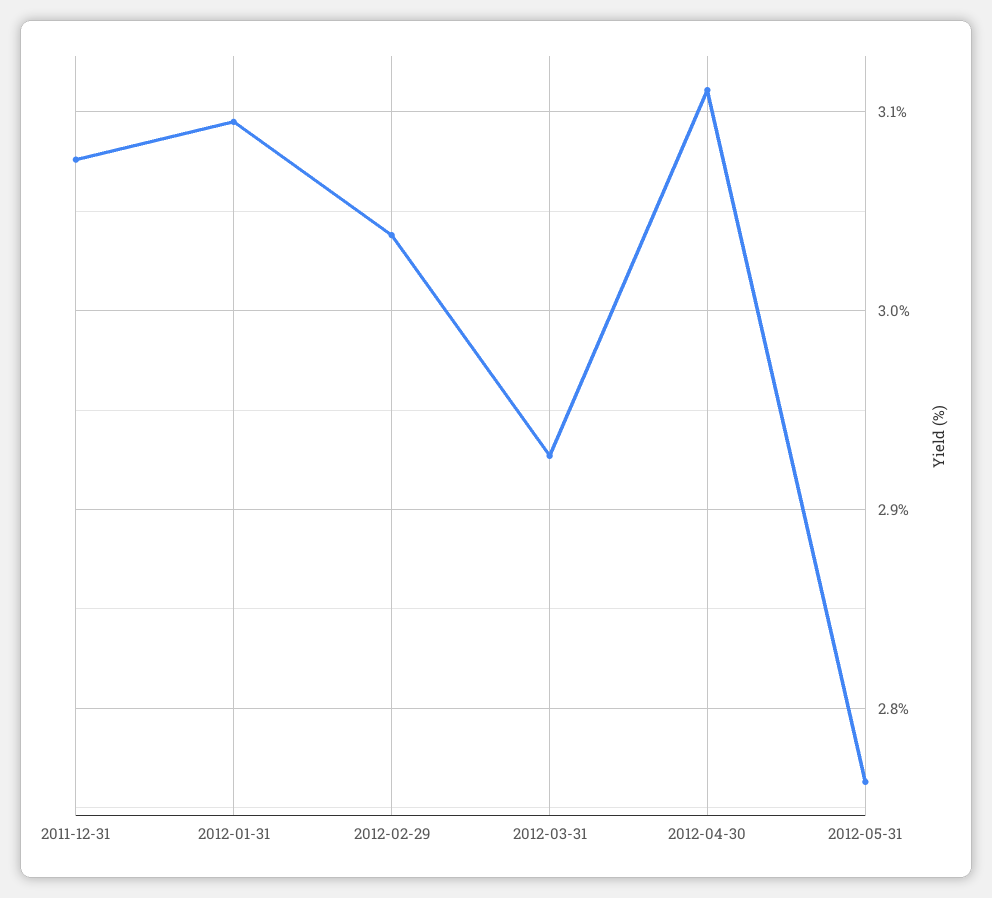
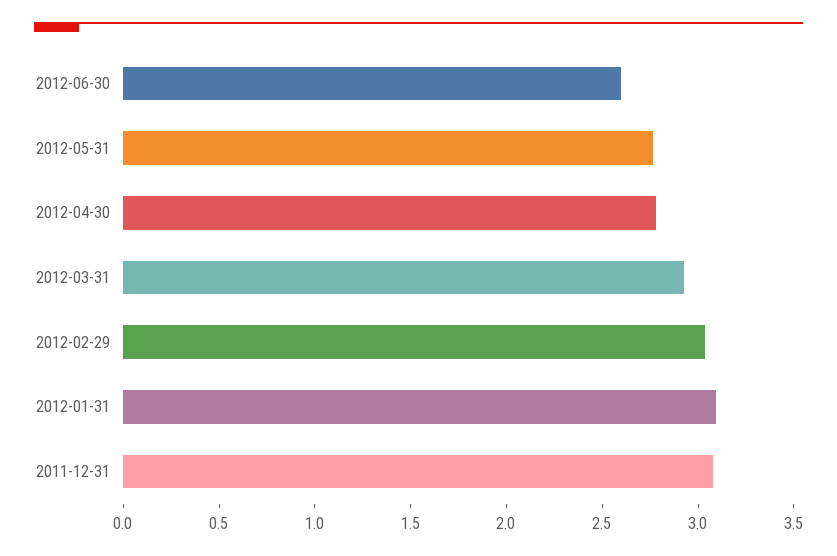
2012-04-30: 3.11 -> 2.8
2012-06-30: none -> 2.6

